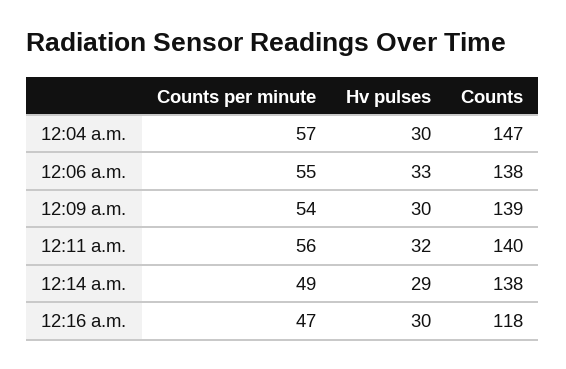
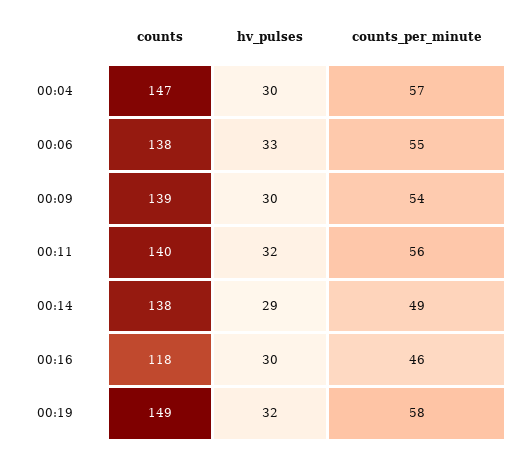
Counts per minute, 12:16 a.m.: 47 -> 46
Counts, 00:19: none -> 149
Hv pulses, 00:19: none -> 32
Counts per minute, 00:19: none -> 58

